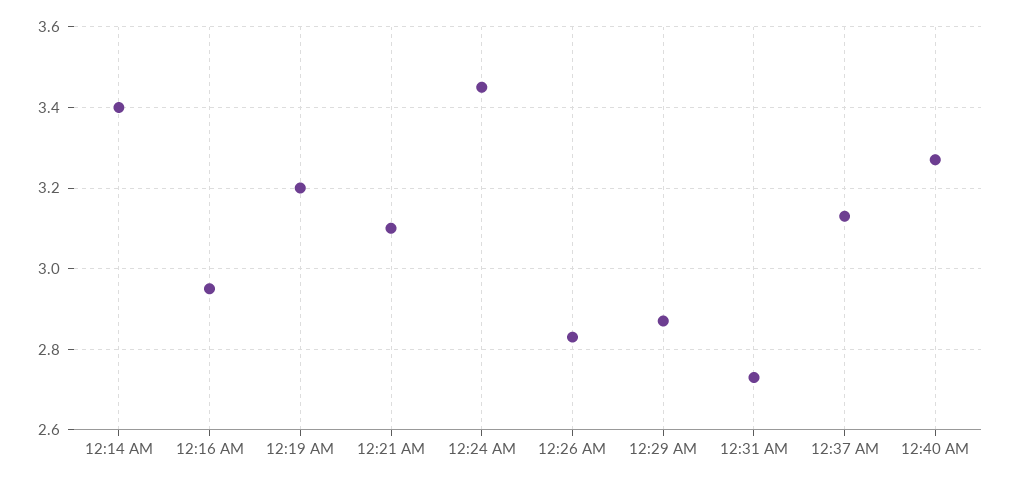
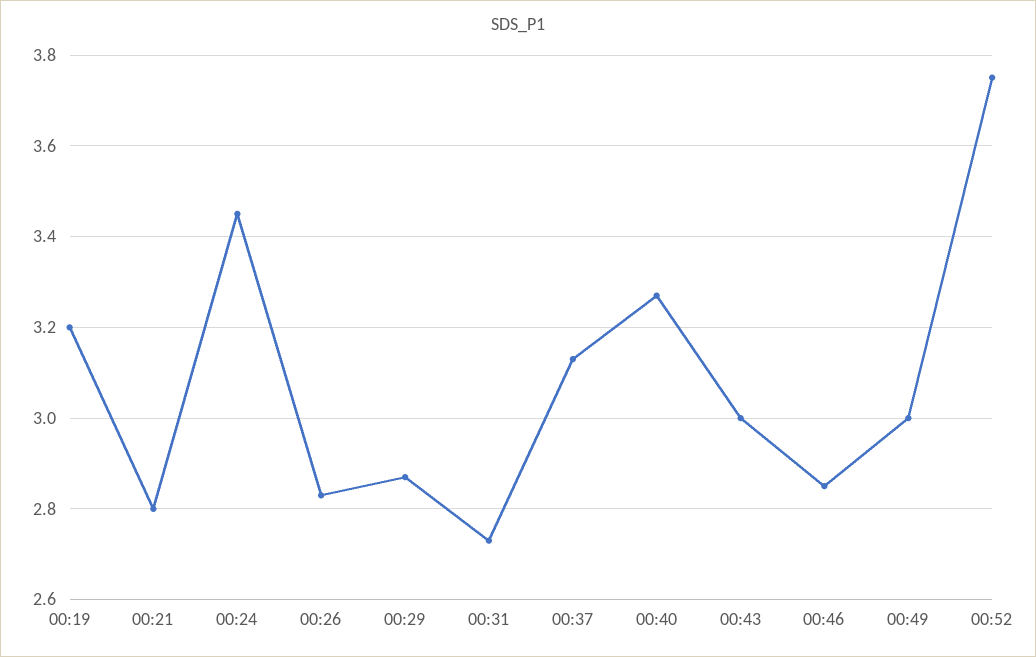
12:14 AM: 3.4 -> none
12:16 AM: 2.95 -> none
12:21 AM: 3.1 -> 2.8
00:43: none -> 3
00:46: none -> 2.85
00:49: none -> 3
00:52: none -> 3.75

